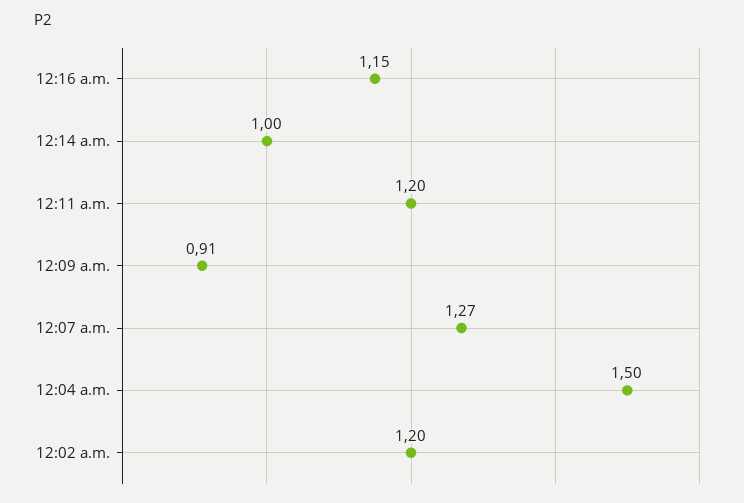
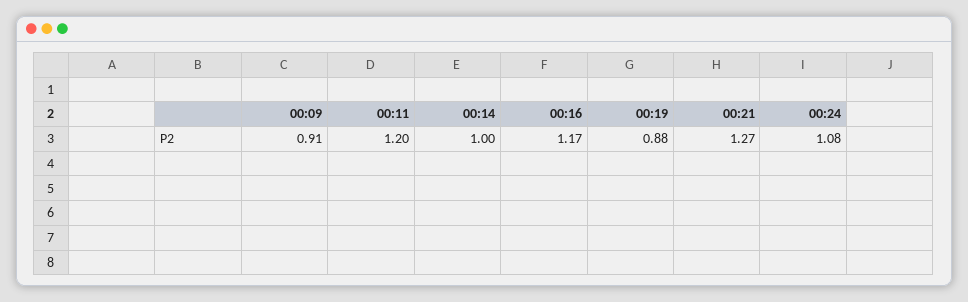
12:16 a.m.: 1.15 -> 1.17
12:07 a.m.: 1.27 -> none
12:04 a.m.: 1.5 -> none
12:02 a.m.: 1.2 -> none
00:19: none -> 0.88
00:21: none -> 1.27
00:24: none -> 1.08

